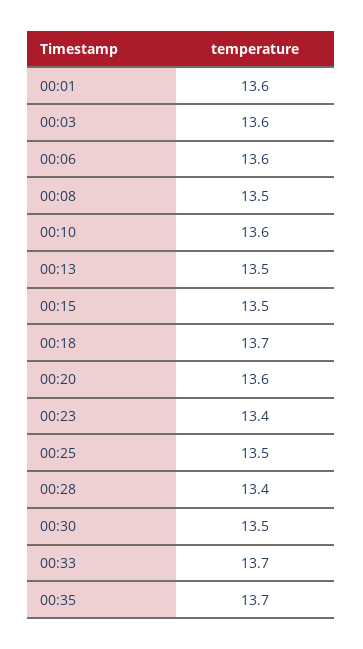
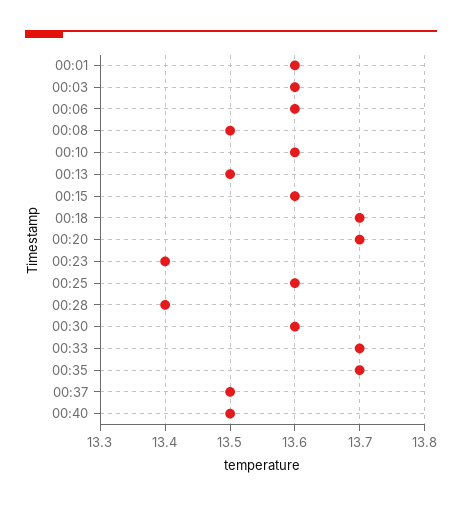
00:15: 13.5 -> 13.6
00:20: 13.6 -> 13.7
00:25: 13.5 -> 13.6
00:30: 13.5 -> 13.6
00:37: none -> 13.5
00:40: none -> 13.5

